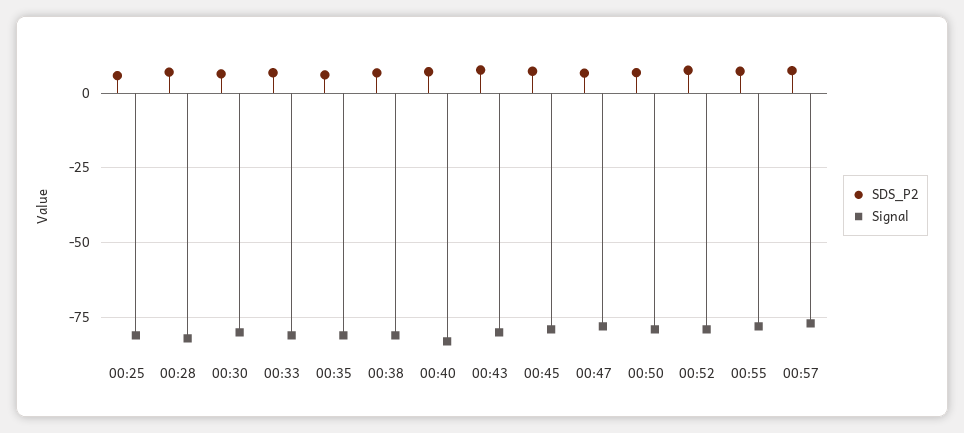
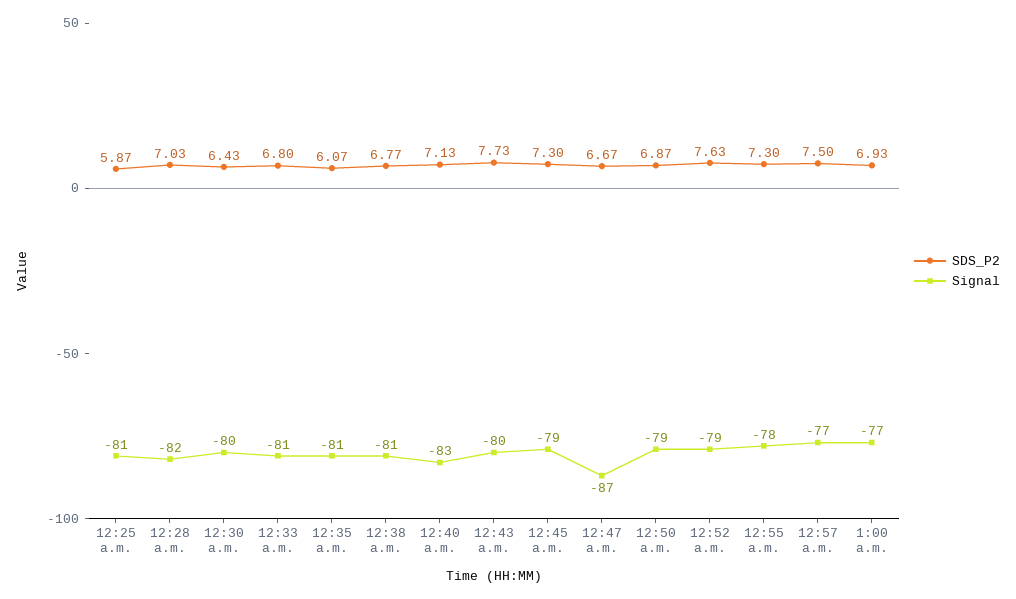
Signal, 00:47: -77.5 -> -87
SDS_P2, 1:00 a.m.: none -> 6.93
Signal, 1:00 a.m.: none -> -77

